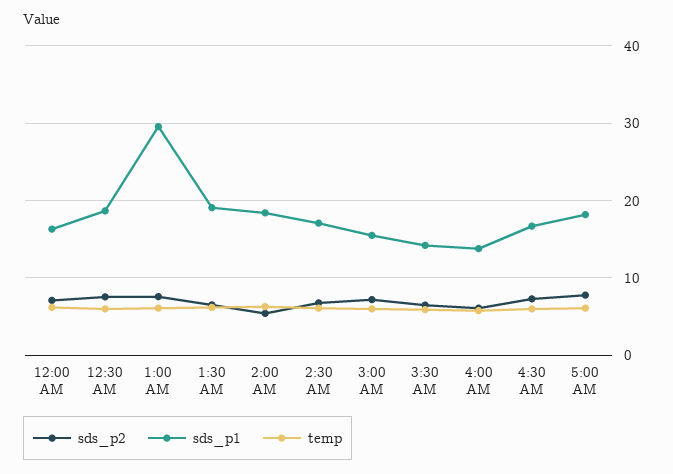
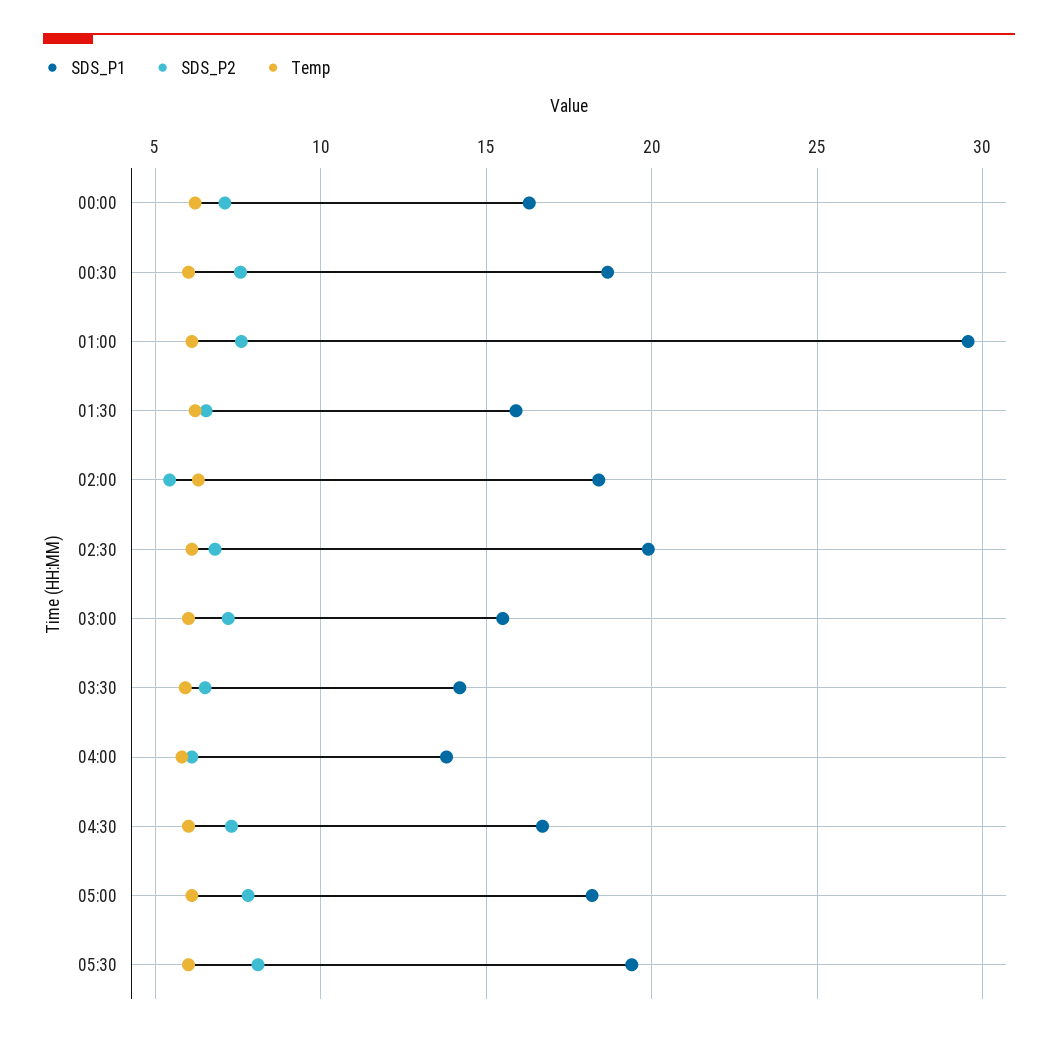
sds_p1, 1:30 AM: 19 -> 16
sds_p1, 2:30 AM: 17 -> 20
sds_p1, 05:30: none -> 19.5
sds_p2, 05:30: none -> 8
temp, 05:30: none -> 6

